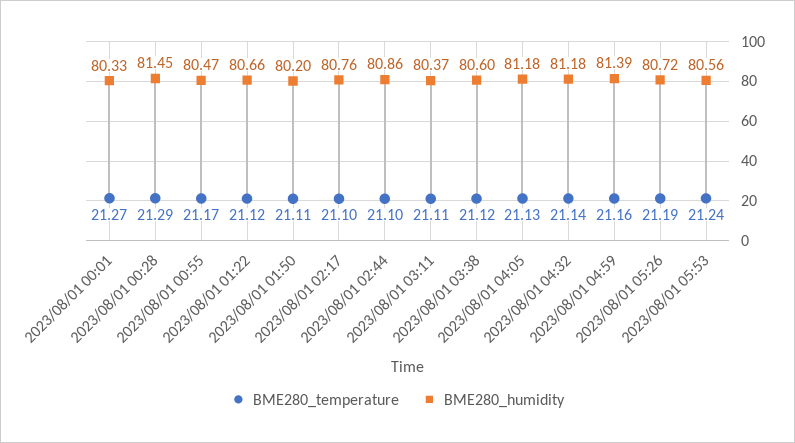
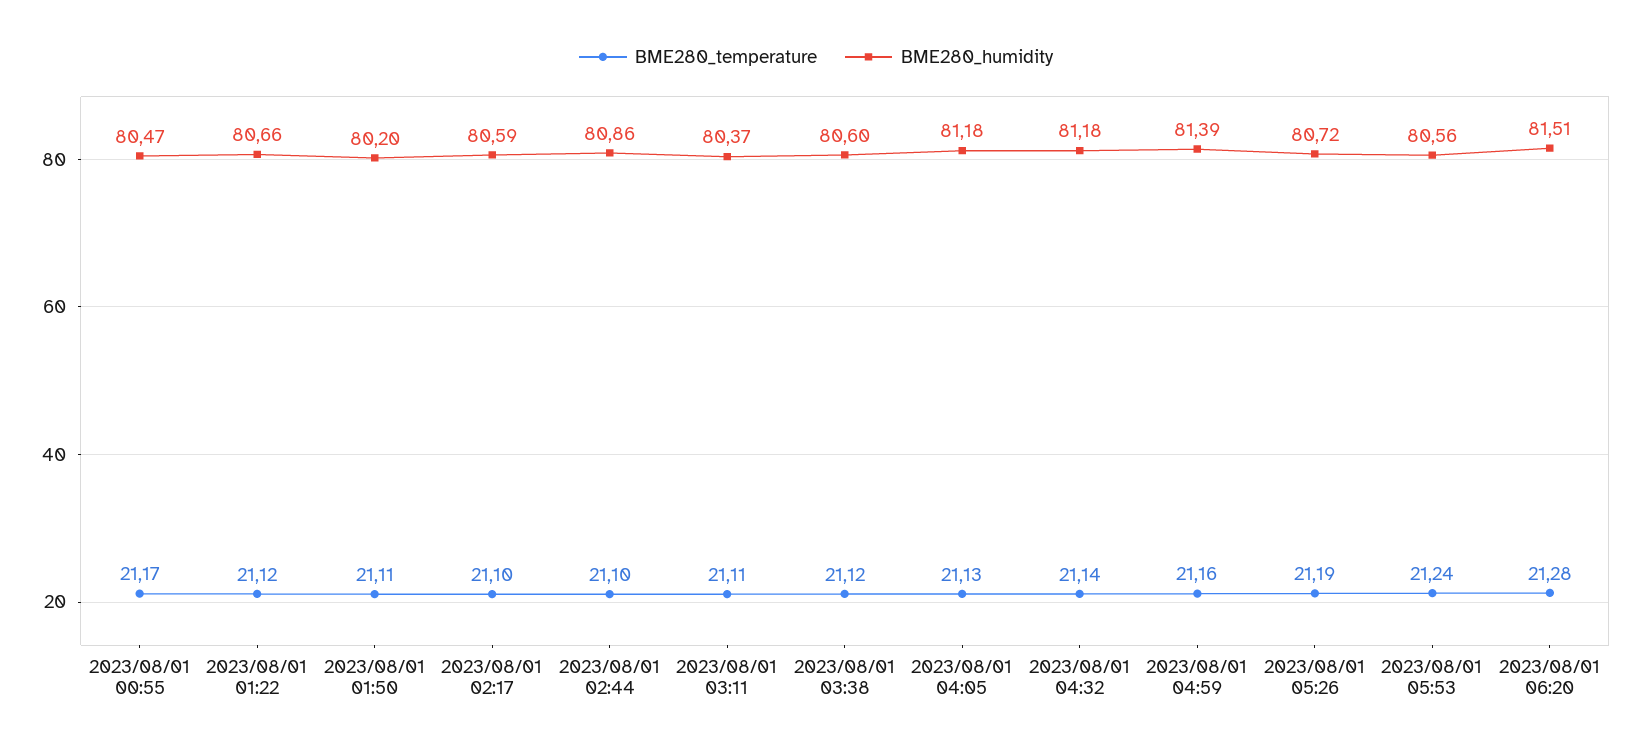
BME280_temperature, 2023/08/01 00:01: 21.27 -> none
BME280_humidity, 2023/08/01 00:01: 80.33 -> none
BME280_temperature, 2023/08/01 00:28: 21.29 -> none
BME280_humidity, 2023/08/01 00:28: 81.45 -> none
BME280_humidity, 2023/08/01 02:17: 80.76 -> 80.59
BME280_temperature, 2023/08/01 06:20: none -> 21.28
BME280_humidity, 2023/08/01 06:20: none -> 81.51

